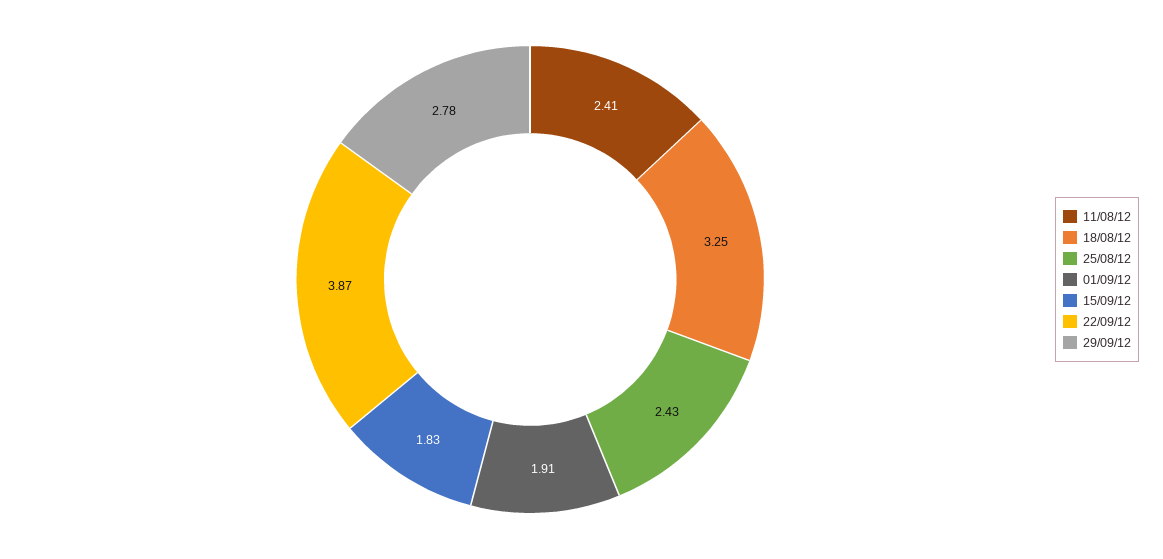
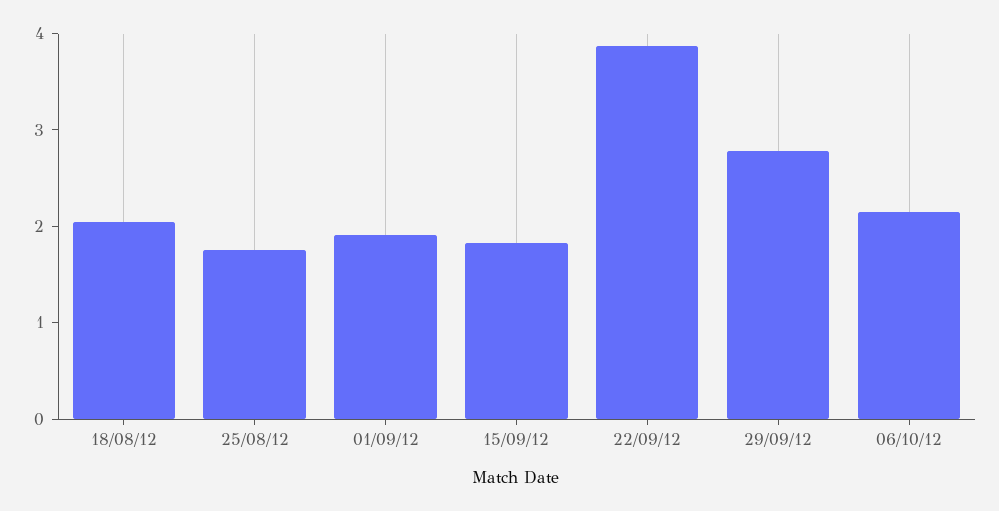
11/08/12: 2.41 -> none
18/08/12: 3.25 -> 2
25/08/12: 2.43 -> 1.8
06/10/12: none -> 2.2

